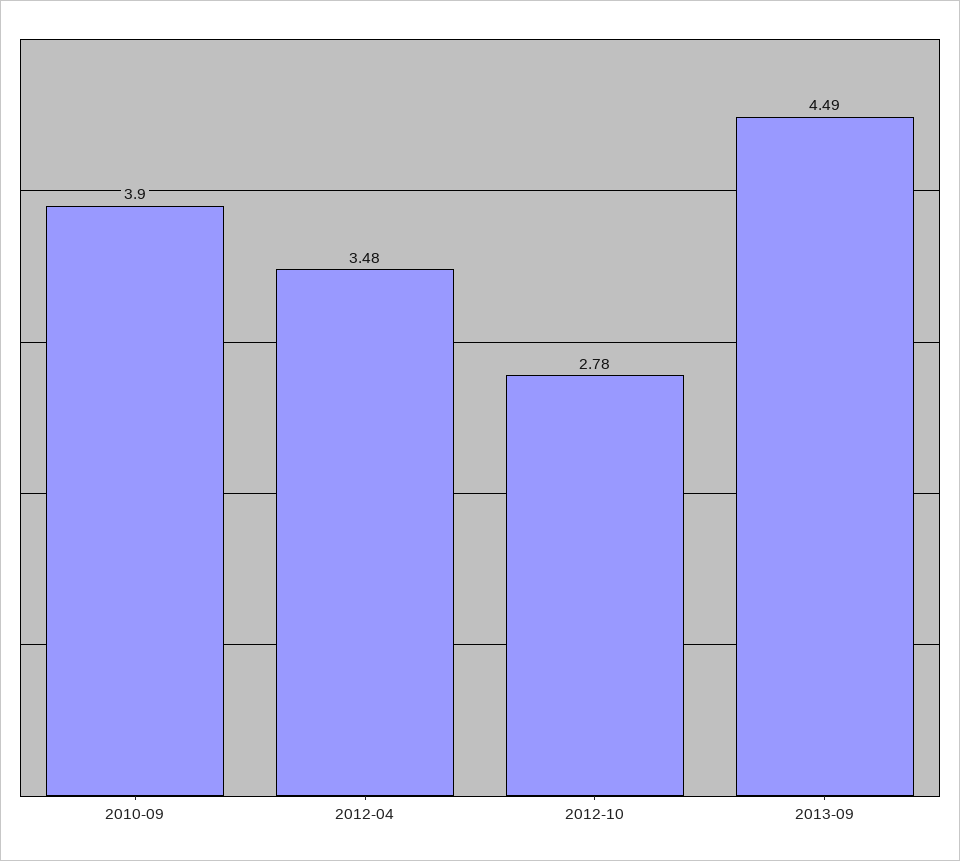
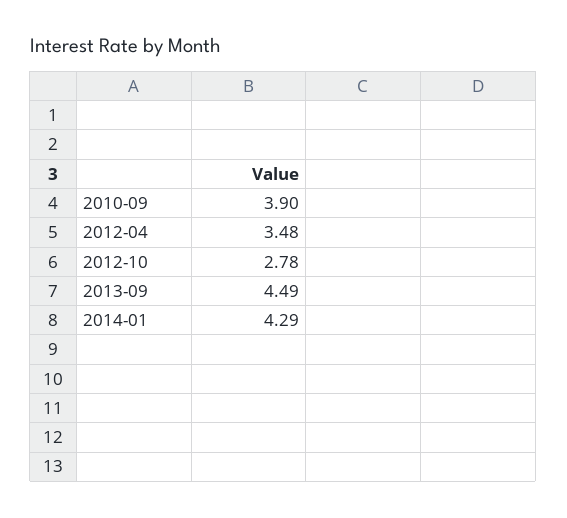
2014-01: none -> 4.29

